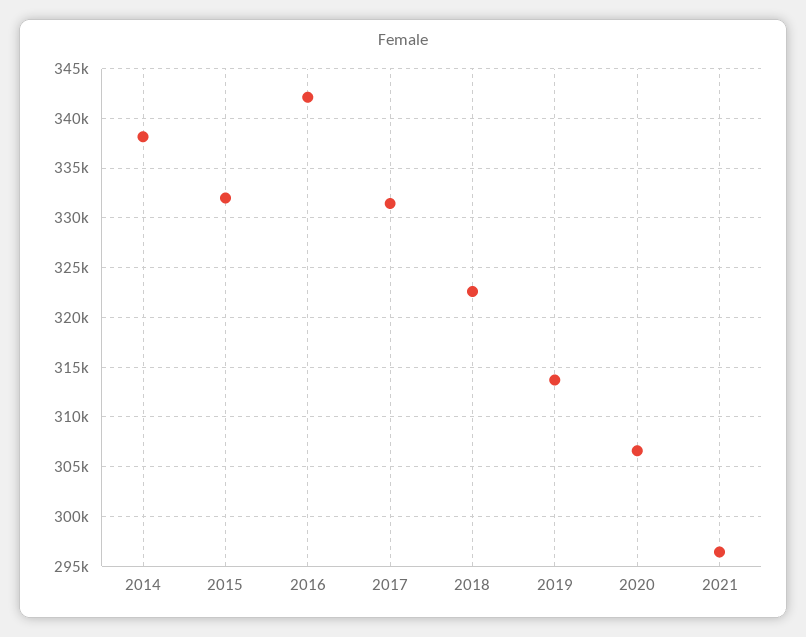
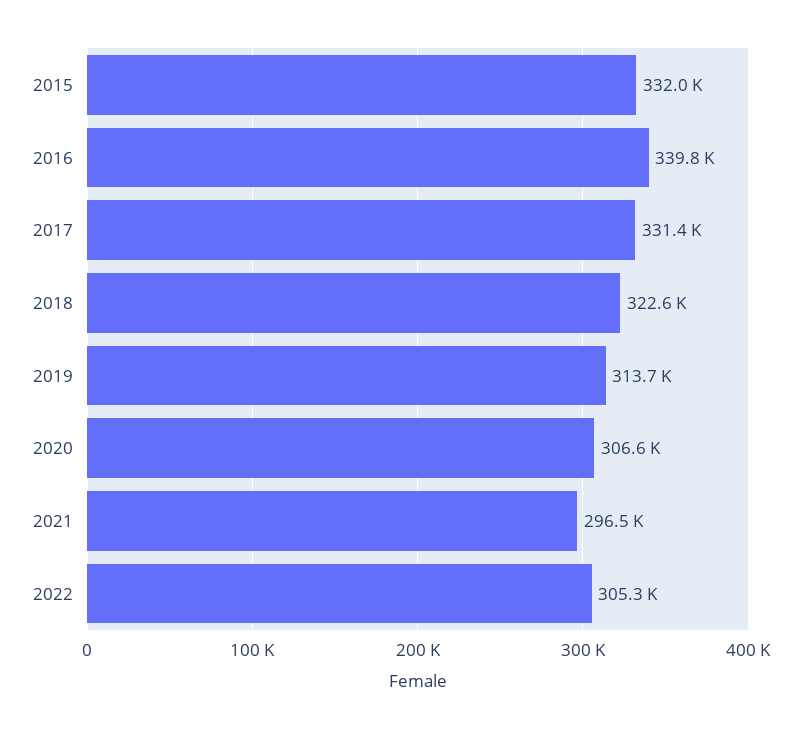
2014: 338000 -> none
2016: 342000 -> 339800
2022: none -> 305300

